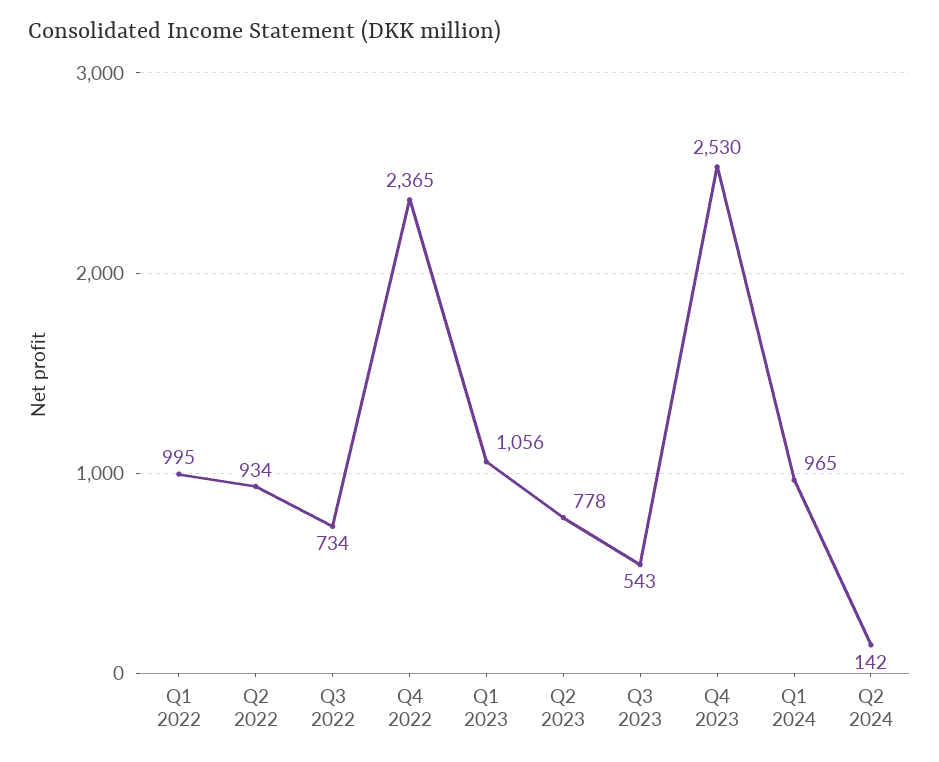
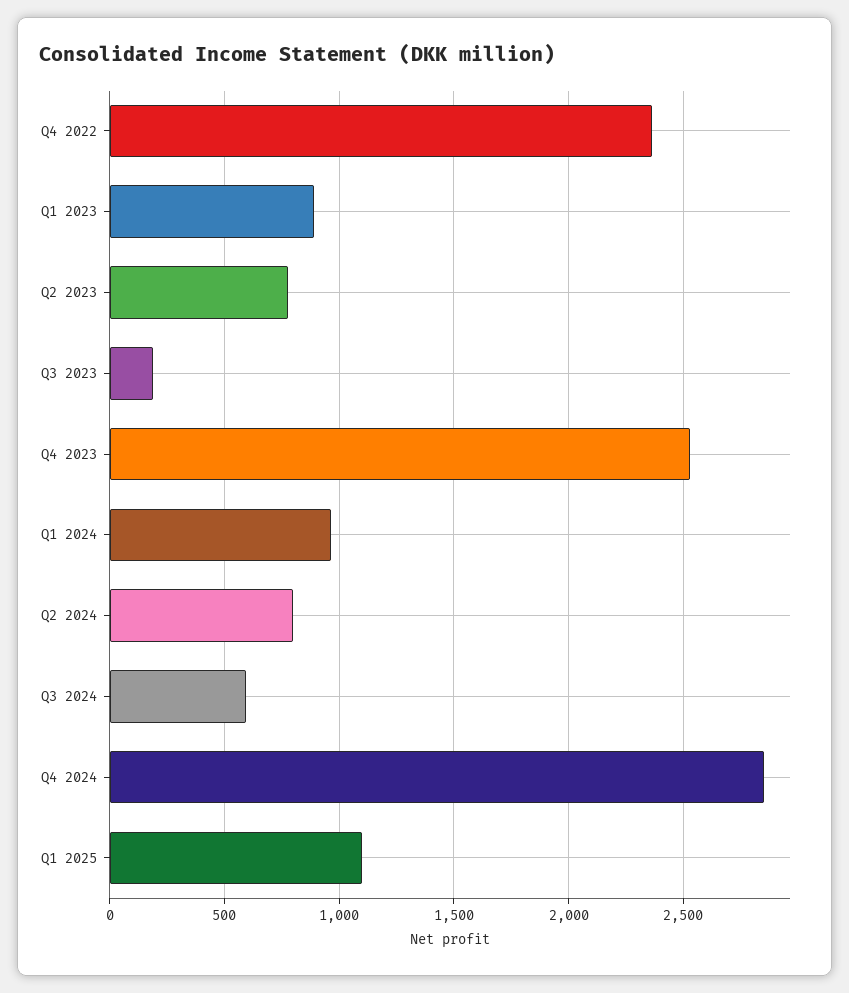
Q1 2022: 995 -> none
Q2 2022: 934 -> none
Q3 2022: 734 -> none
Q1 2023: 1056 -> 900
Q3 2023: 543 -> 200
Q2 2024: 142 -> 800
Q3 2024: none -> 600
Q4 2024: none -> 2850
Q1 2025: none -> 1100

